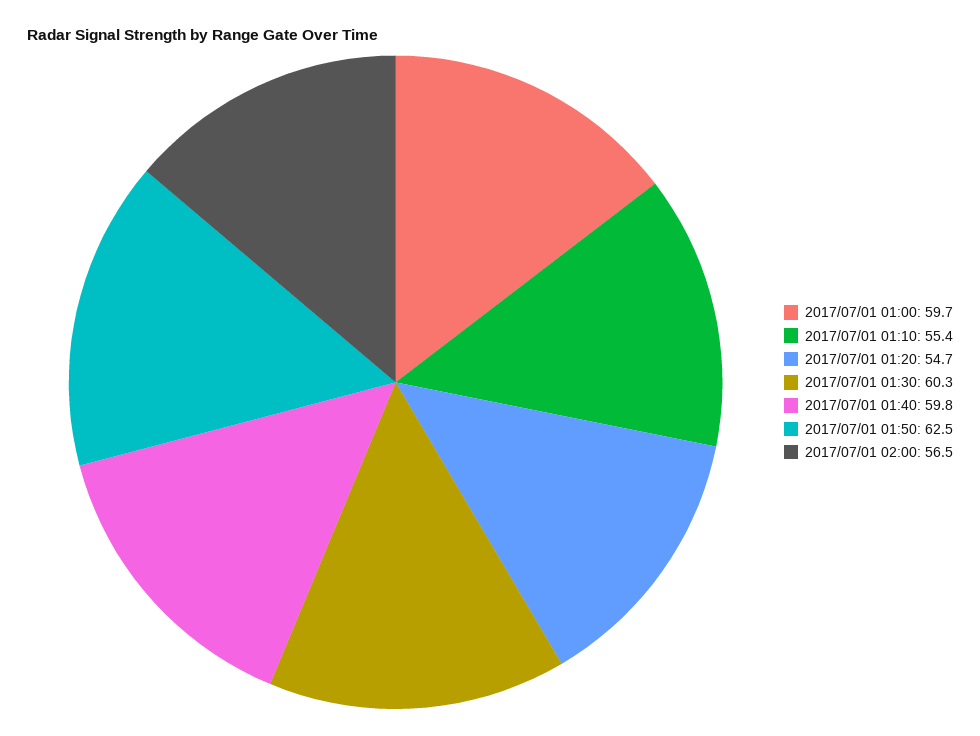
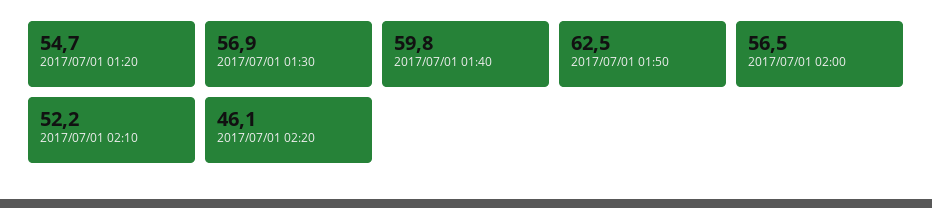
2017/07/01 01:00: 59.7 -> none
2017/07/01 01:10: 55.4 -> none
2017/07/01 01:30: 60.3 -> 56.9
2017/07/01 02:10: none -> 52.2
2017/07/01 02:20: none -> 46.1

